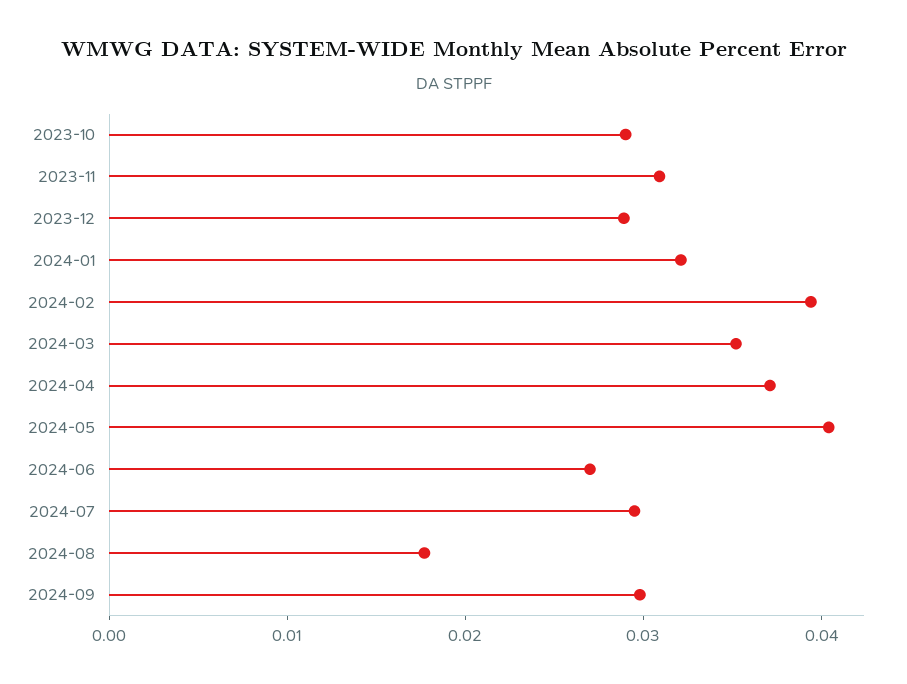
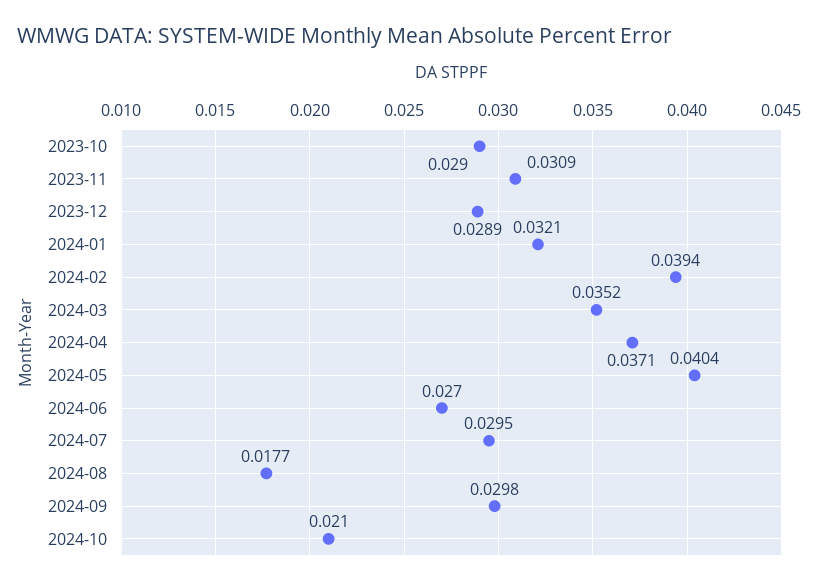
2024-10: none -> 0.021

